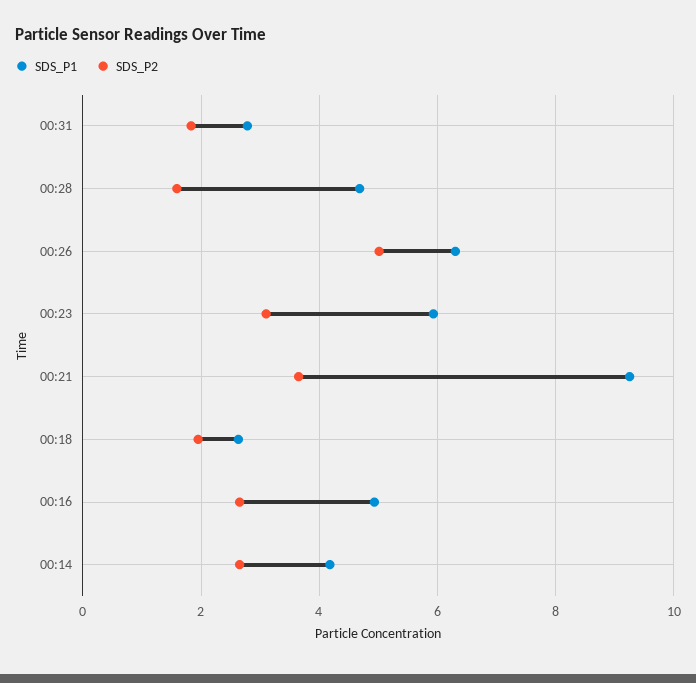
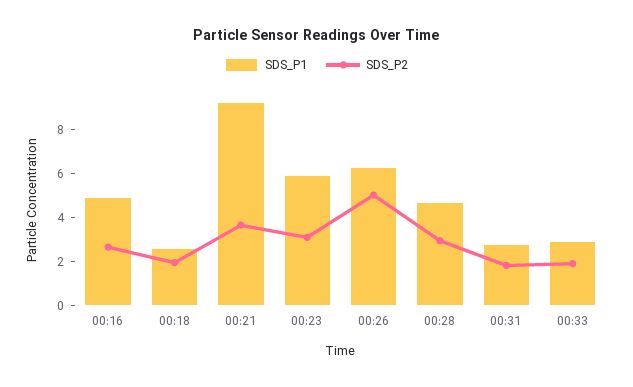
SDS_P2, 00:28: 1.6 -> 3
SDS_P1, 00:14: 4.2 -> none
SDS_P2, 00:14: 2.6 -> none
SDS_P1, 00:33: none -> 3
SDS_P2, 00:33: none -> 2

